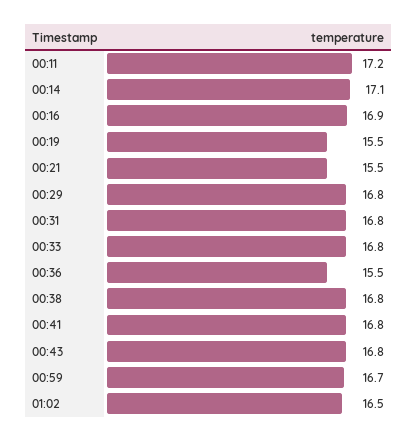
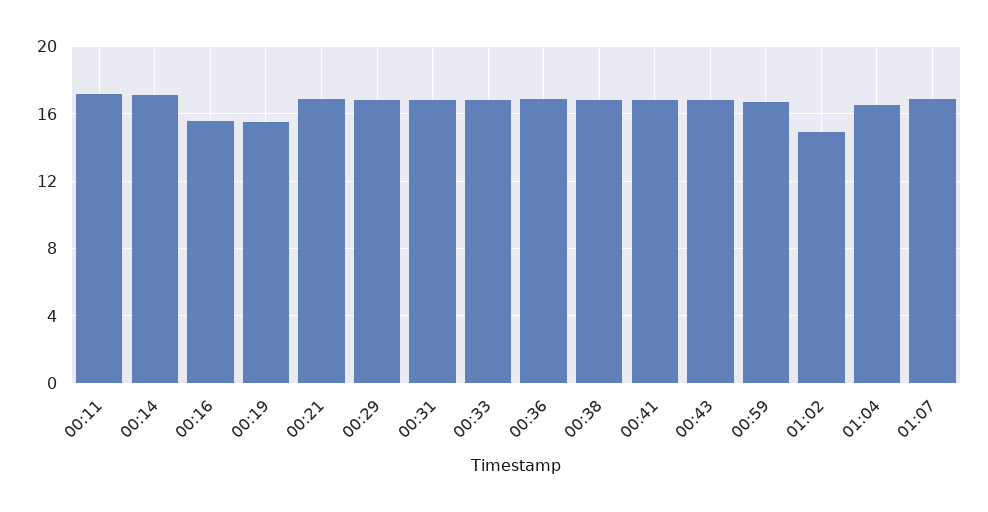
00:16: 16.9 -> 15.5
00:21: 15.5 -> 17
00:36: 15.5 -> 17
01:02: 16.5 -> 15
01:04: none -> 16.5
01:07: none -> 17

